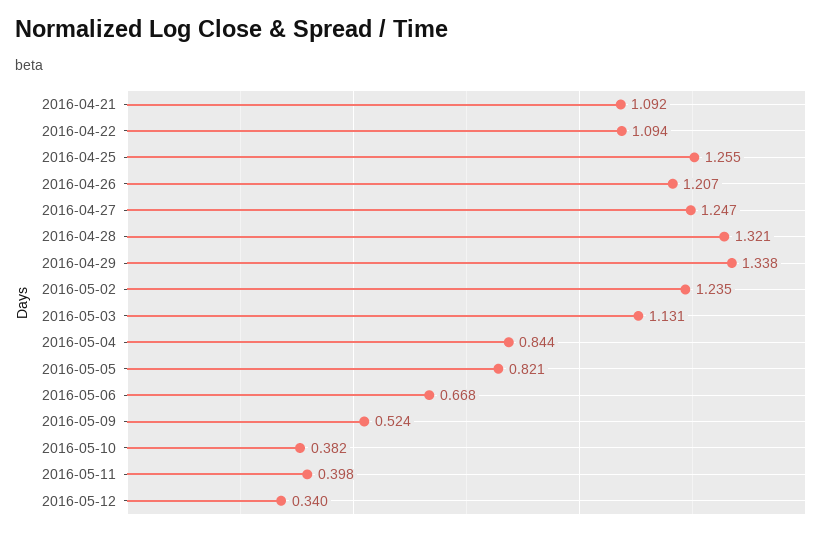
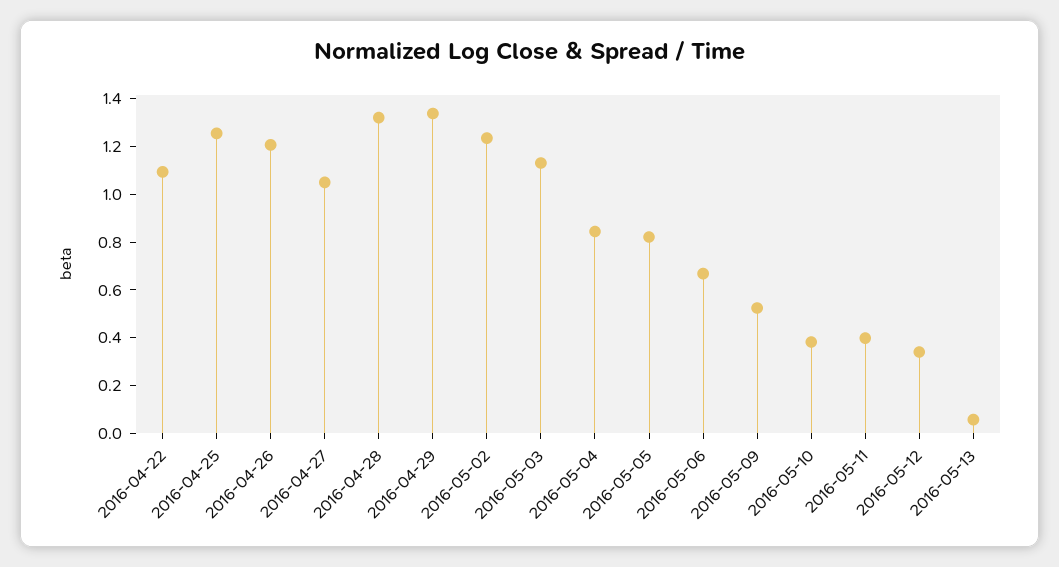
2016-04-21: 1.092 -> none
2016-04-27: 1.247 -> 1.05
2016-05-13: none -> 0.05

